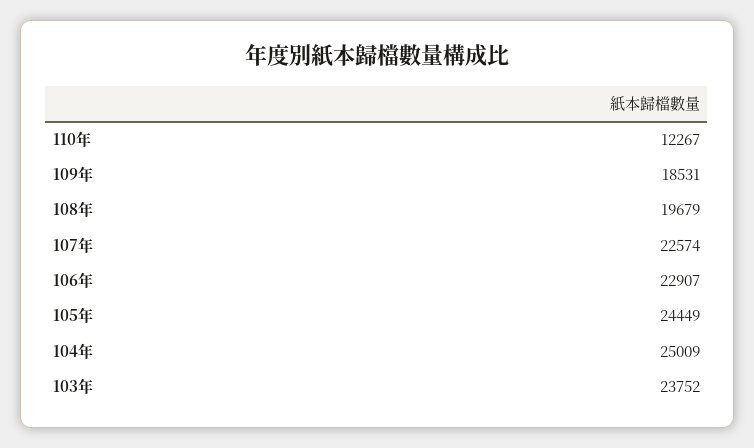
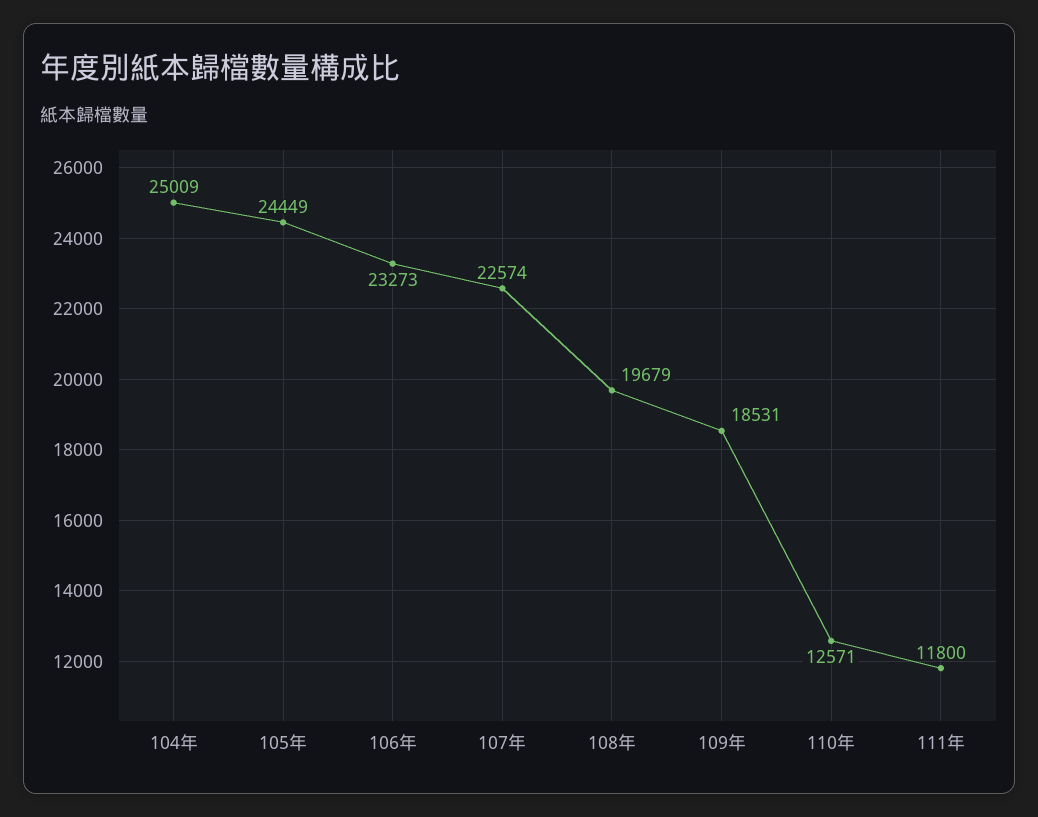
110年: 12267 -> 12571
106年: 22907 -> 23273
103年: 23752 -> none
111年: none -> 11800

